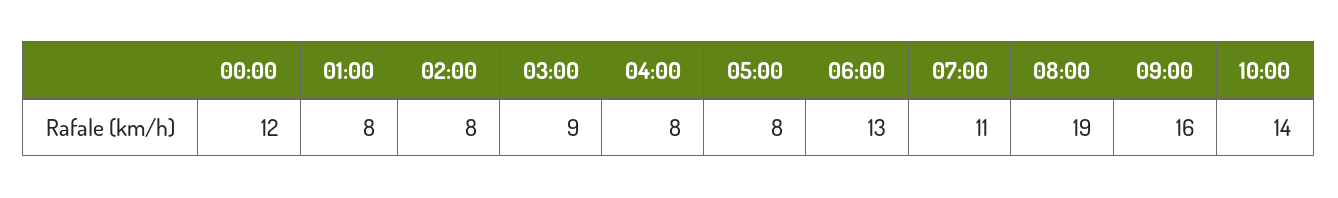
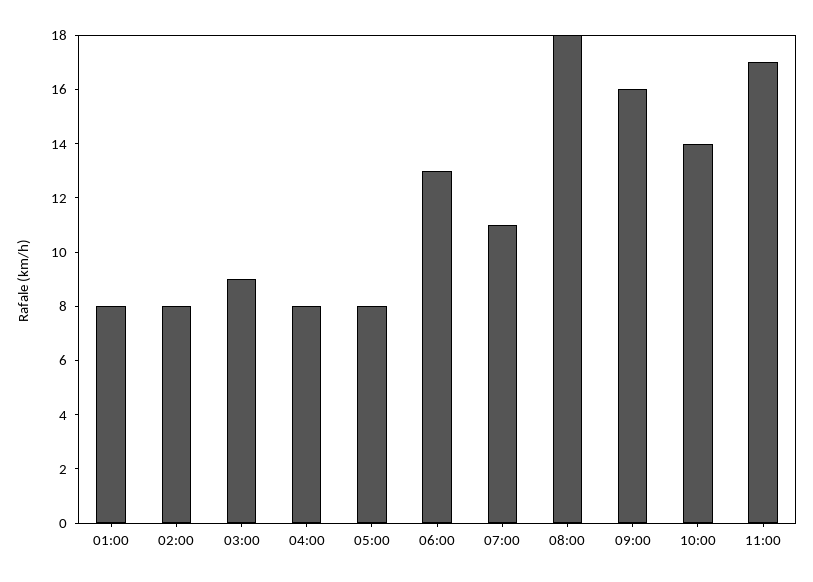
00:00: 12 -> none
08:00: 19 -> 18
11:00: none -> 17

